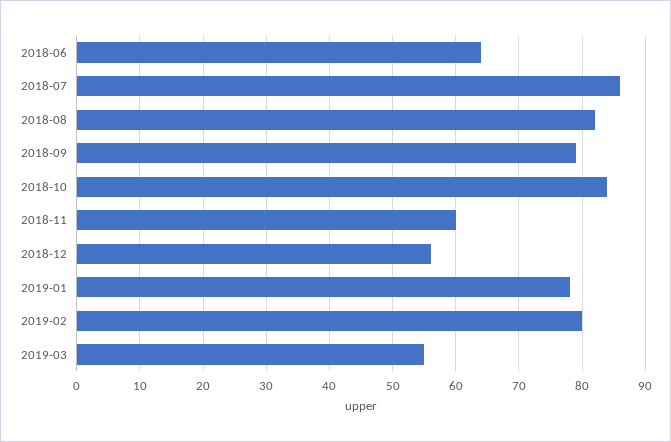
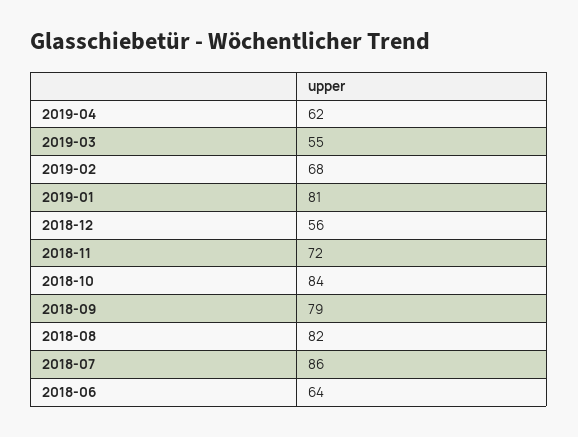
2018-11: 60 -> 72
2019-01: 78 -> 81
2019-02: 80 -> 68
2019-04: none -> 62

